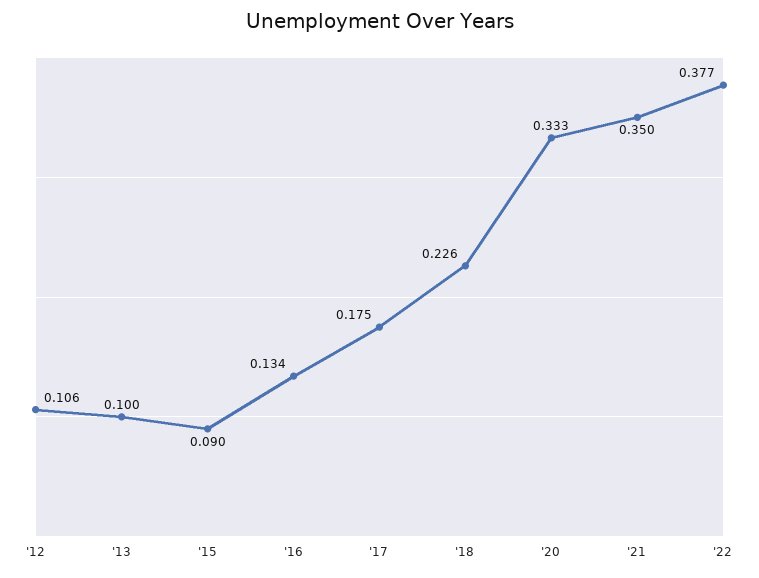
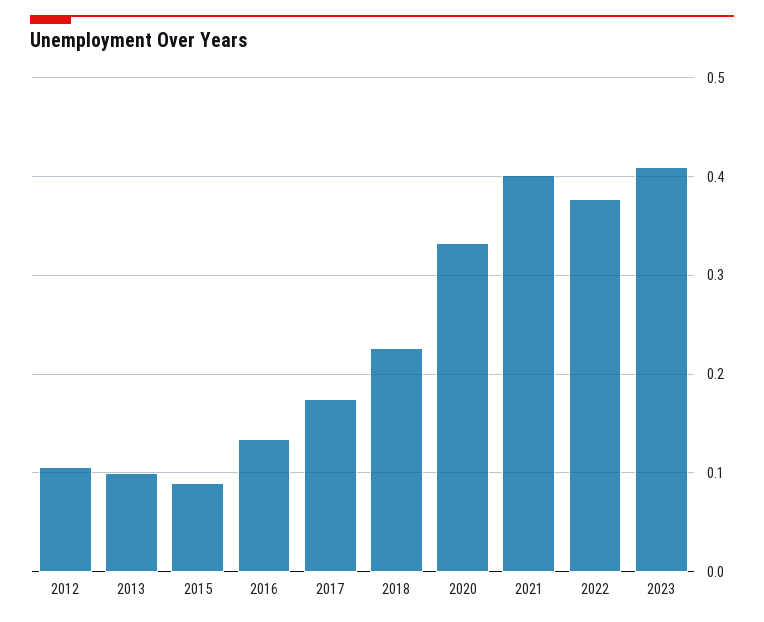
'21: 0.35 -> 0.4
2023: none -> 0.41

